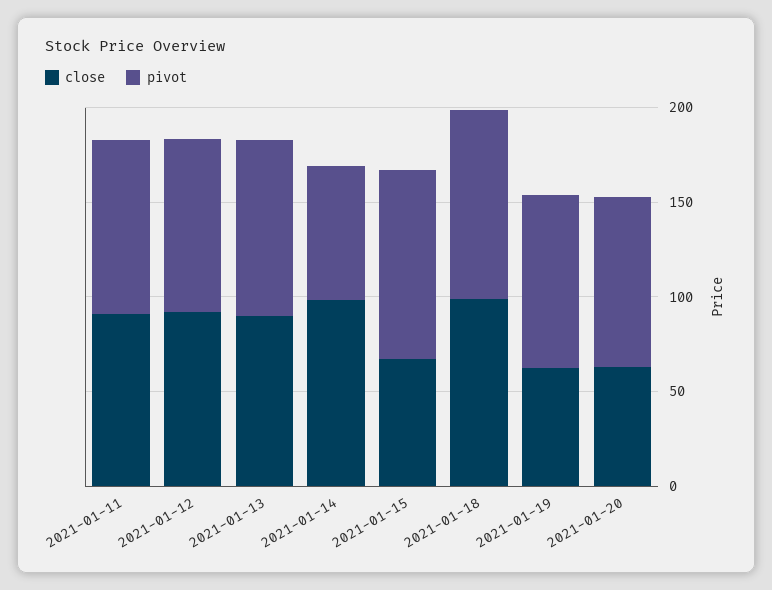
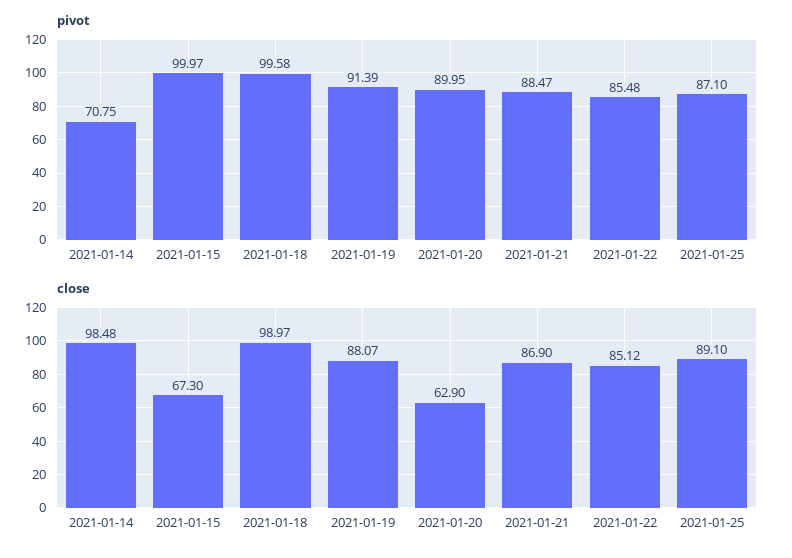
close, 2021-01-11: 90 -> none
pivot, 2021-01-11: 90 -> none
close, 2021-01-12: 90 -> none
pivot, 2021-01-12: 90 -> none
close, 2021-01-13: 90 -> none
pivot, 2021-01-13: 90 -> none
close, 2021-01-19: 60 -> 88.07
pivot, 2021-01-21: none -> 88.47
pivot, 2021-01-22: none -> 85.48
pivot, 2021-01-25: none -> 87.1
close, 2021-01-21: none -> 86.9
close, 2021-01-22: none -> 85.12
close, 2021-01-25: none -> 89.1

